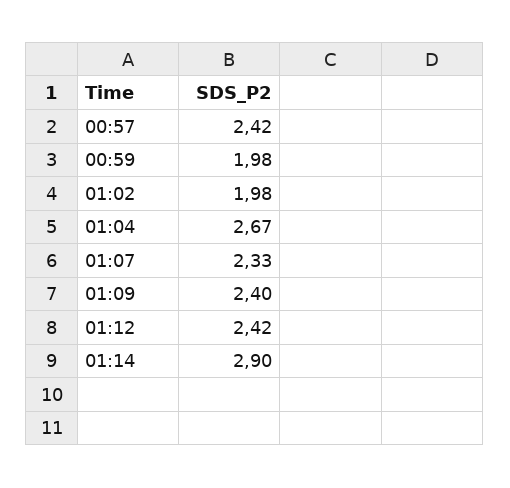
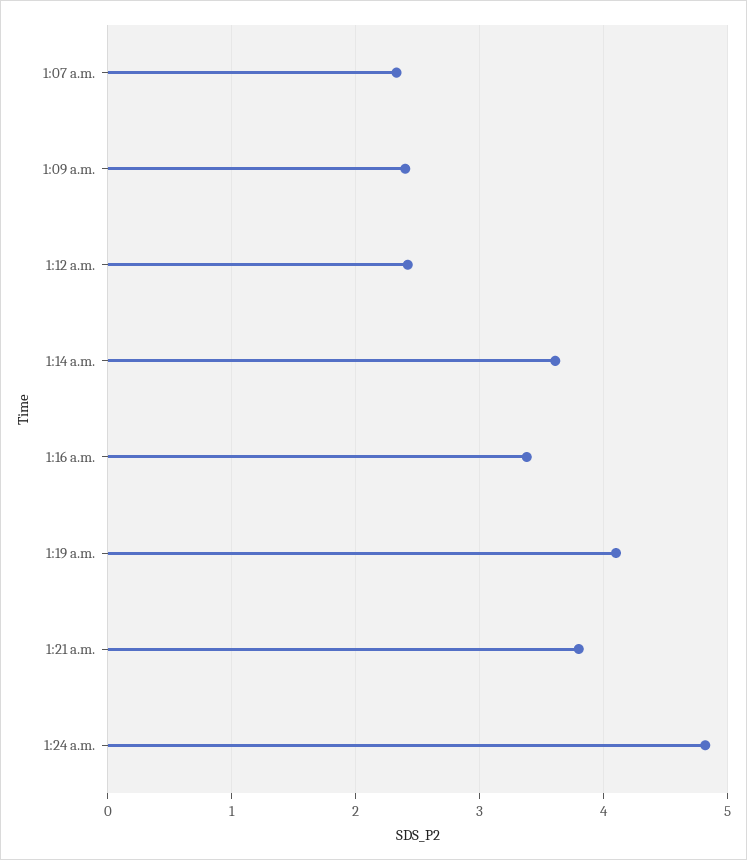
00:57: 2.42 -> none
00:59: 1.98 -> none
01:02: 1.98 -> none
01:04: 2.67 -> none
01:14: 2.9 -> 3.6
1:16 a.m.: none -> 3.4
1:19 a.m.: none -> 4.1
1:21 a.m.: none -> 3.8
1:24 a.m.: none -> 4.8

